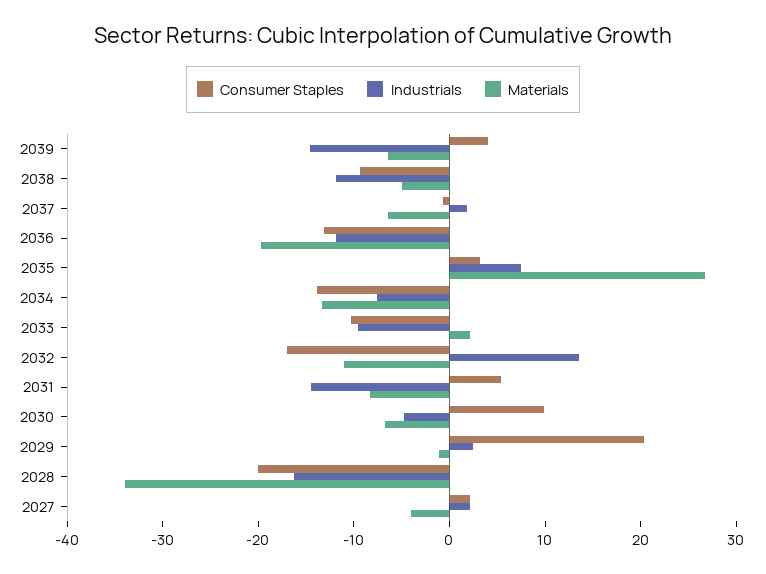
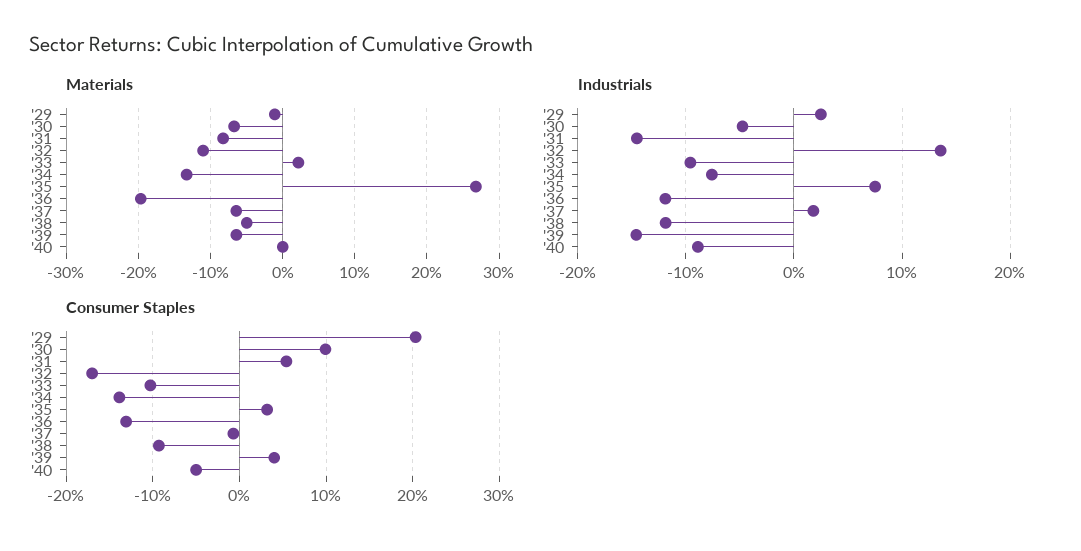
Consumer Staples, 2028: -20 -> none
Industrials, 2028: -16 -> none
Materials, 2028: -34 -> none
Consumer Staples, 2027: 2 -> none
Industrials, 2027: 2 -> none
Materials, 2027: -4 -> none
Materials, '40: none -> 0
Industrials, '40: none -> -9
Consumer Staples, '40: none -> -5

